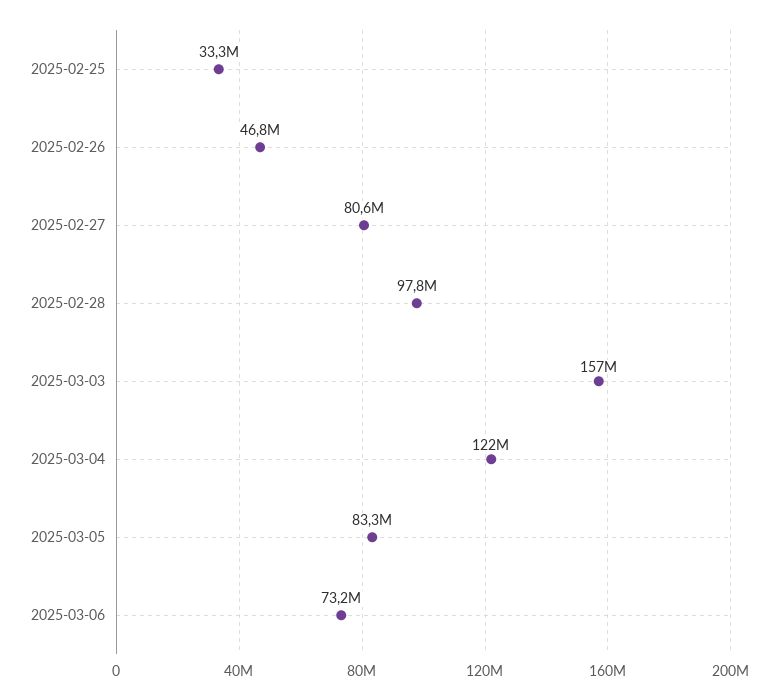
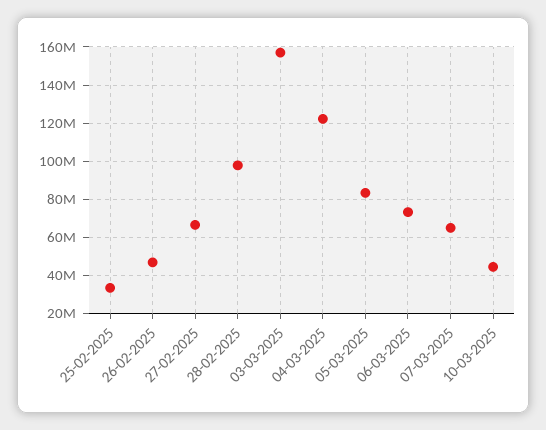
2025-02-27: 80600000 -> 65000000
07-03-2025: none -> 65000000
10-03-2025: none -> 45000000

